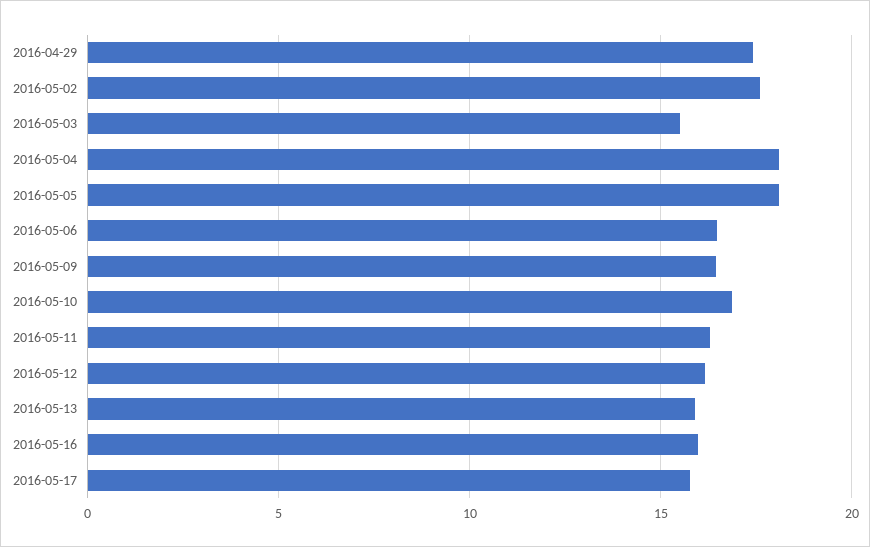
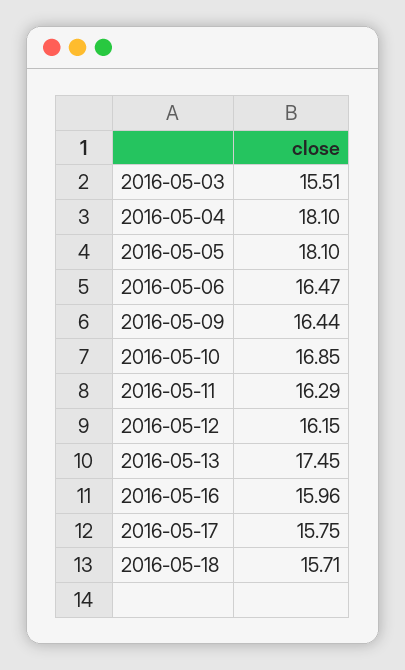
2016-04-29: 17.5 -> none
2016-05-02: 17.5 -> none
2016-05-13: 16 -> 17.45
2016-05-18: none -> 15.71

